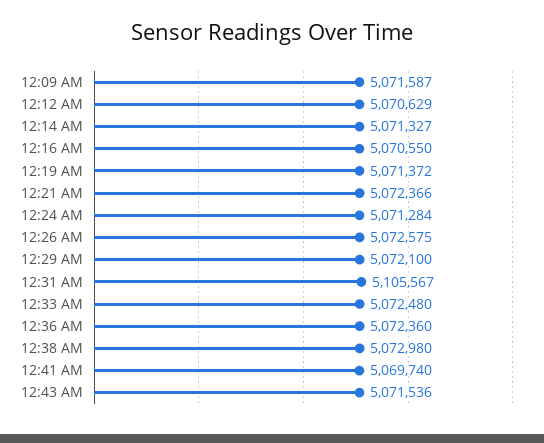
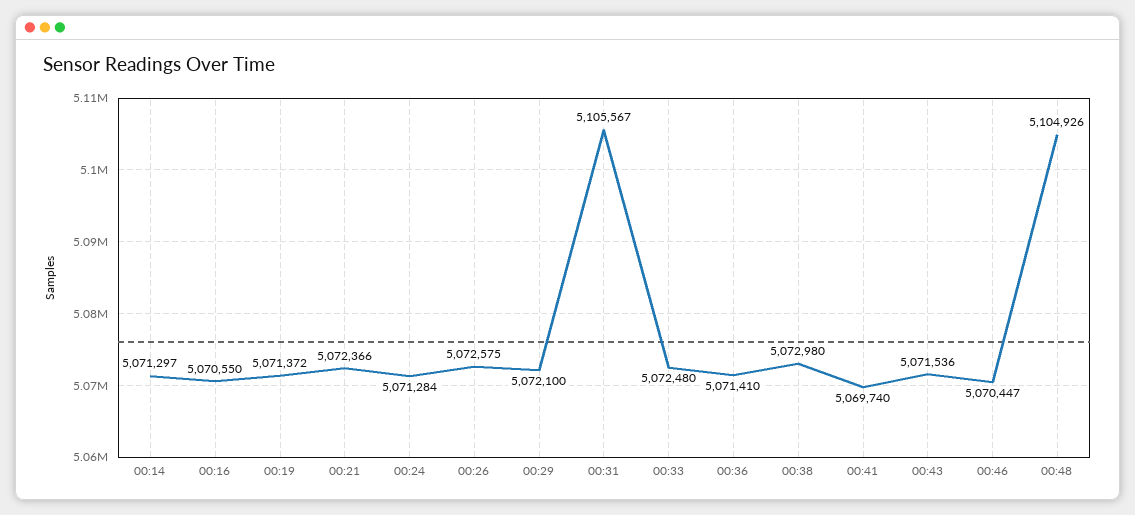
12:09 AM: 5071587 -> none
12:12 AM: 5070629 -> none
12:14 AM: 5071327 -> 5071297
12:36 AM: 5072360 -> 5071410
00:46: none -> 5070447
00:48: none -> 5104926

